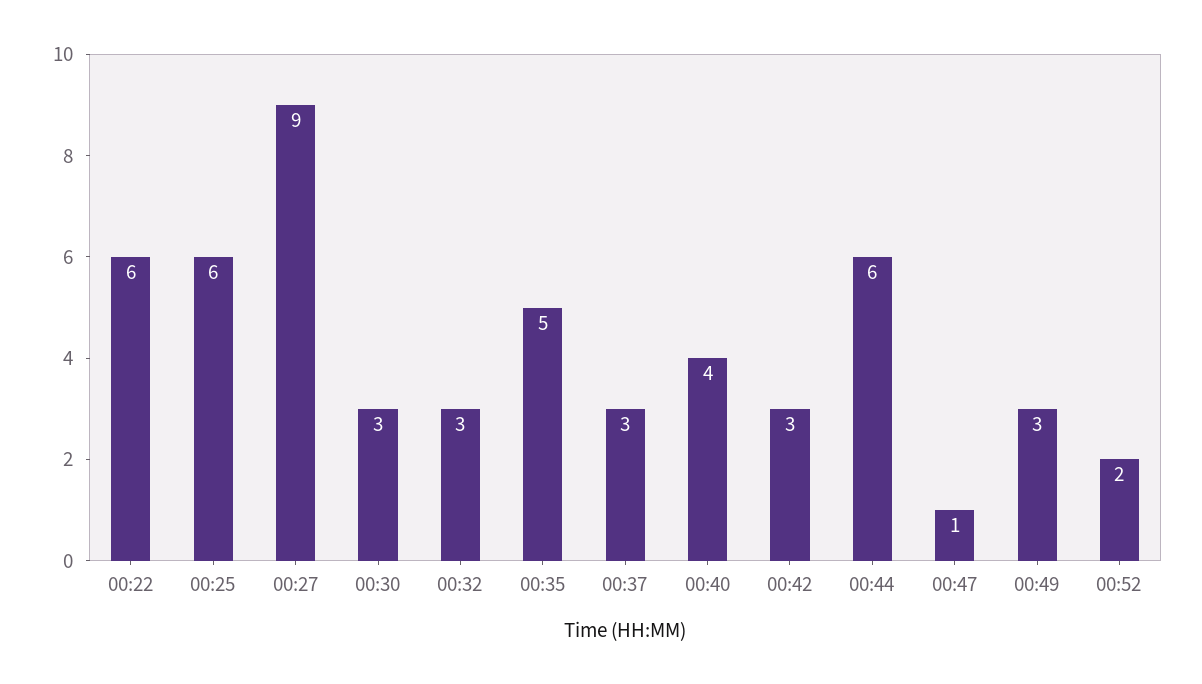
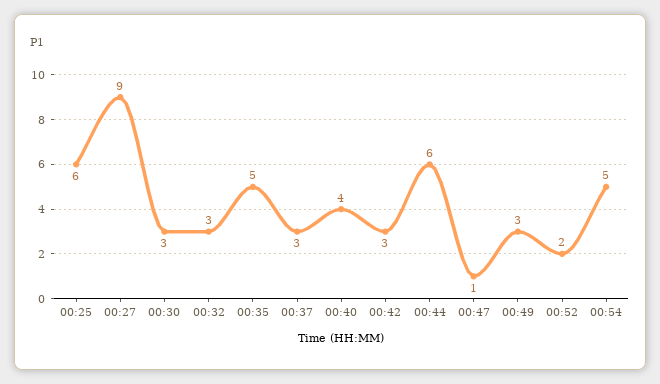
00:22: 6 -> none
00:54: none -> 5

